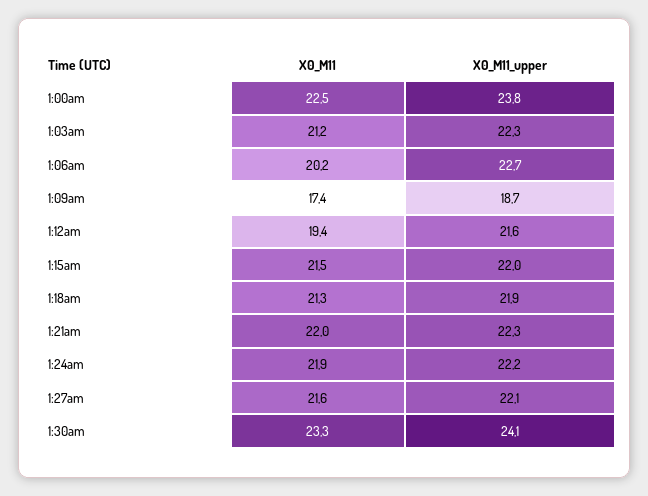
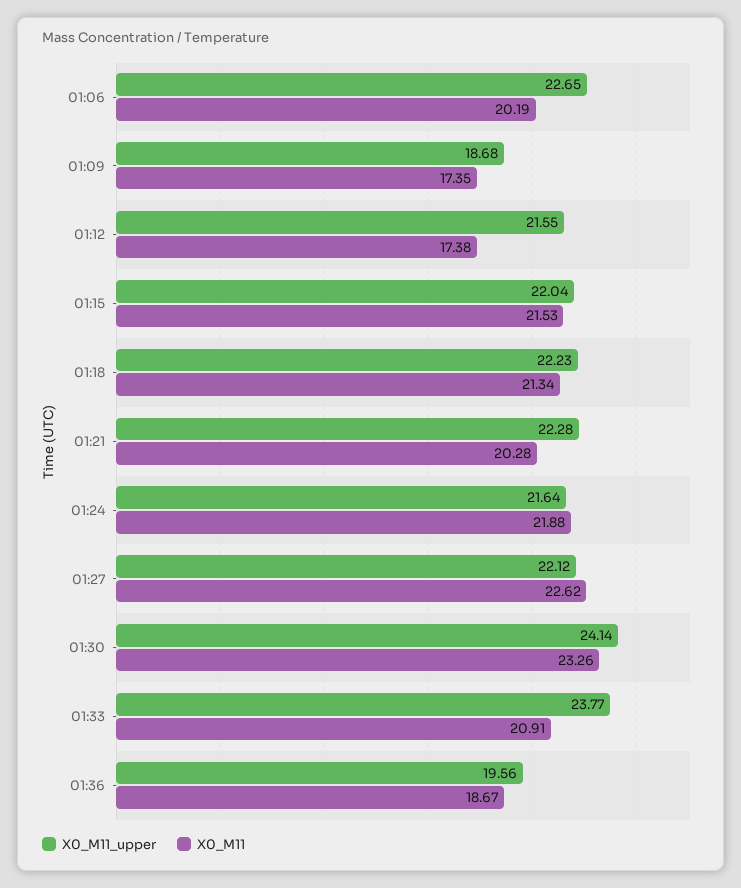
X0_M11, 1:00am: 22.5 -> none
X0_M11_upper, 1:00am: 23.8 -> none
X0_M11, 1:03am: 21.2 -> none
X0_M11_upper, 1:03am: 22.3 -> none
X0_M11, 1:12am: 19.4 -> 17.38
X0_M11_upper, 1:18am: 21.9 -> 22.23
X0_M11, 1:21am: 22 -> 20.28
X0_M11_upper, 1:24am: 22.2 -> 21.64
X0_M11, 1:27am: 21.6 -> 22.62
X0_M11_upper, 01:33: none -> 23.77
X0_M11, 01:33: none -> 20.91
X0_M11_upper, 01:36: none -> 19.56
X0_M11, 01:36: none -> 18.67

